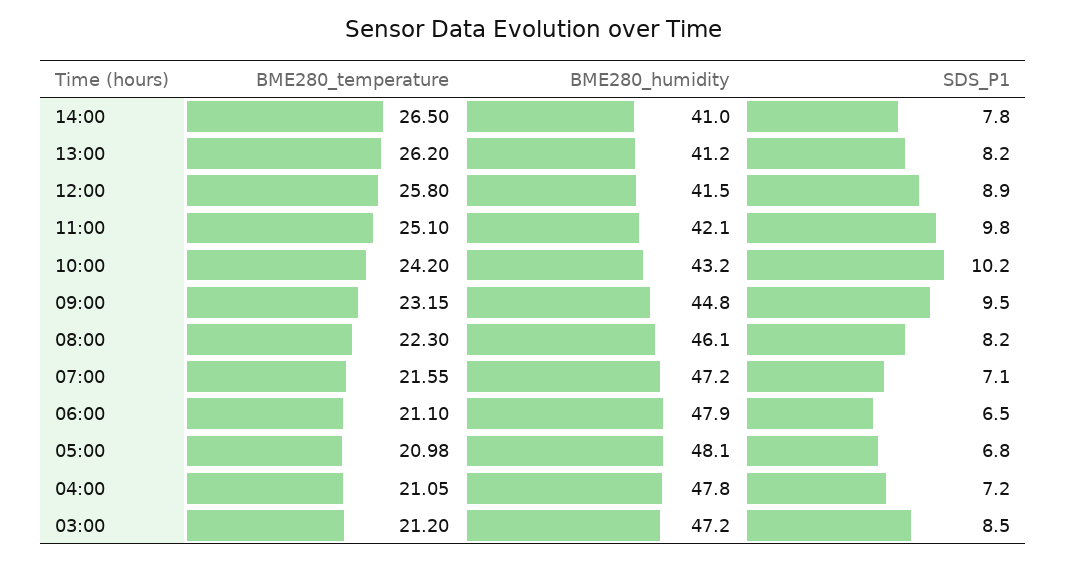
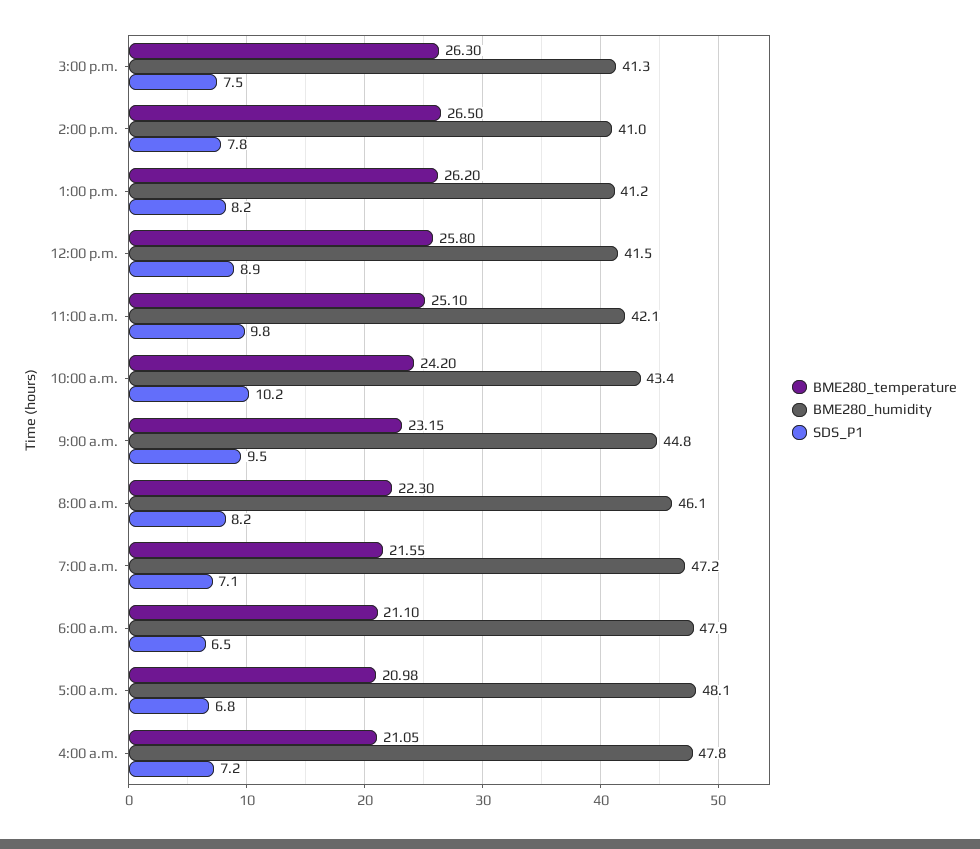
BME280_humidity, 10:00: 43.2 -> 43.4
BME280_temperature, 03:00: 21.2 -> none
BME280_humidity, 03:00: 47.2 -> none
SDS_P1, 03:00: 8.5 -> none
BME280_temperature, 3:00 p.m.: none -> 26.3
BME280_humidity, 3:00 p.m.: none -> 41.3
SDS_P1, 3:00 p.m.: none -> 7.5

